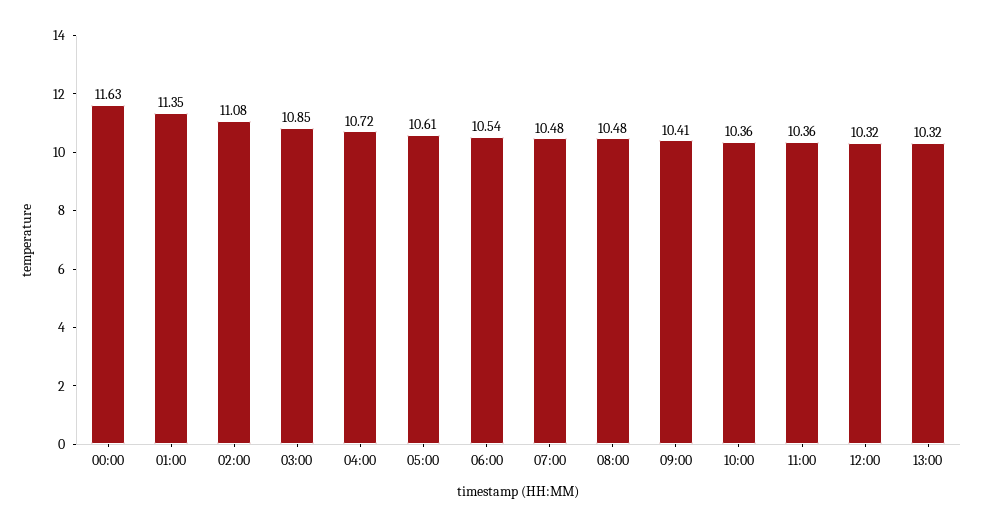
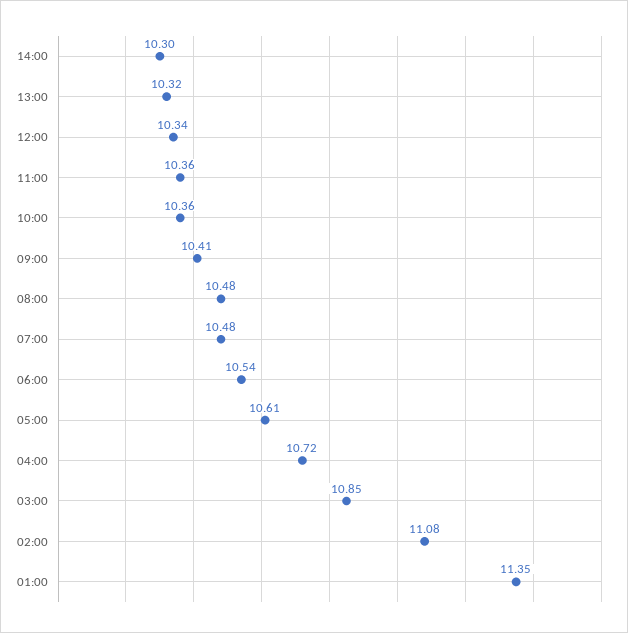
00:00: 11.63 -> none
12:00: 10.32 -> 10.34
14:00: none -> 10.3

